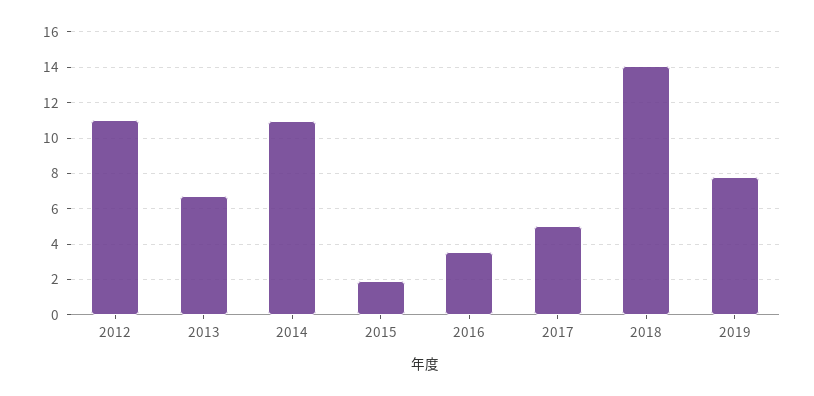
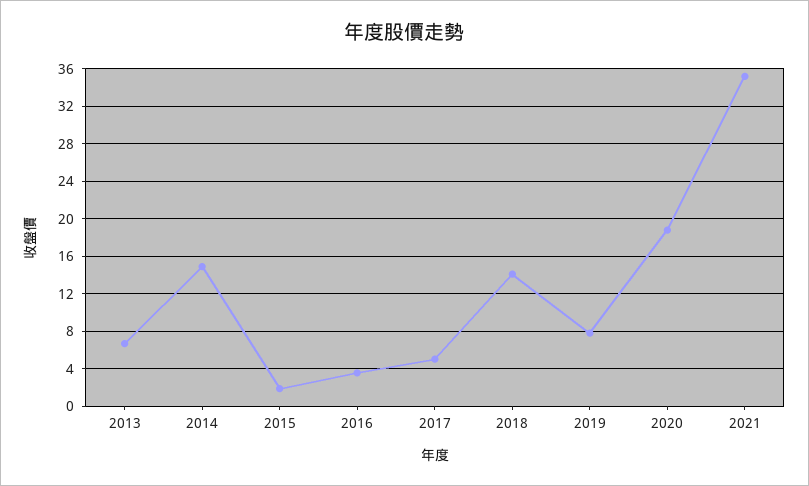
2012: 11 -> none
2014: 11 -> 15
2020: none -> 19
2021: none -> 35

